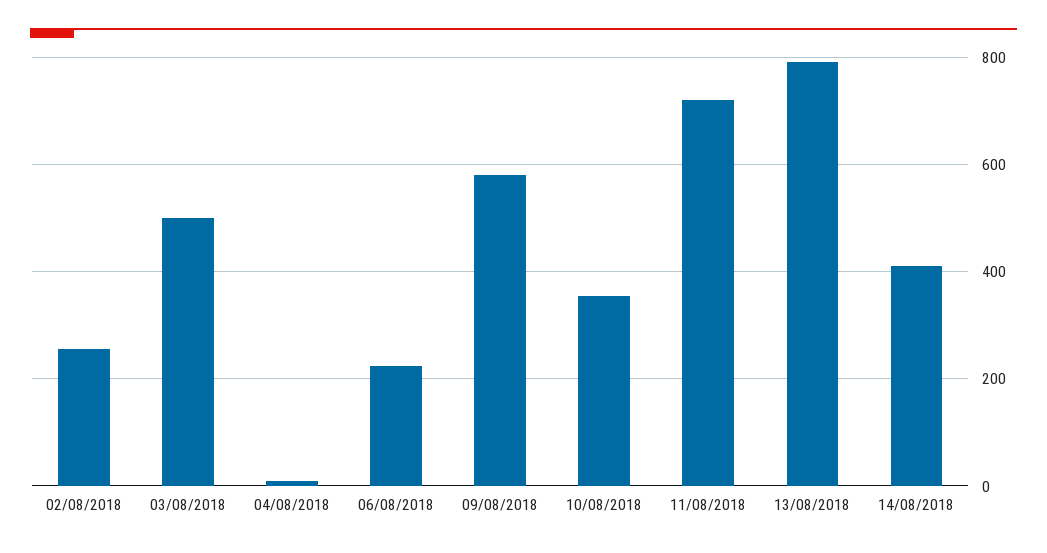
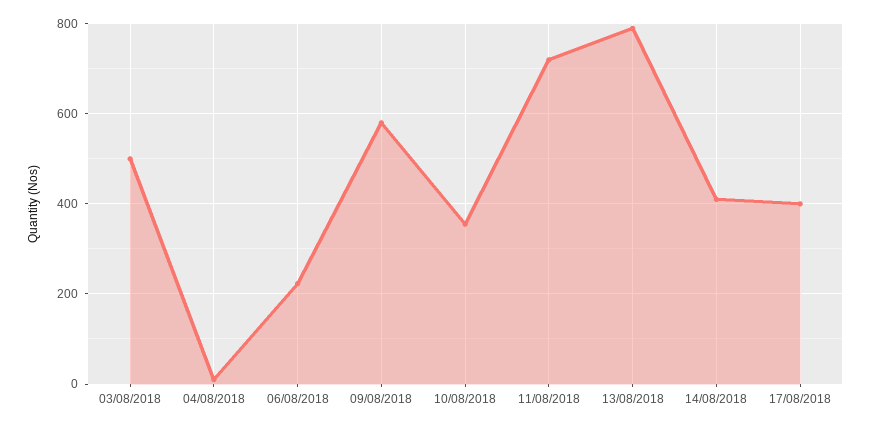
02/08/2018: 260 -> none
17/08/2018: none -> 400

